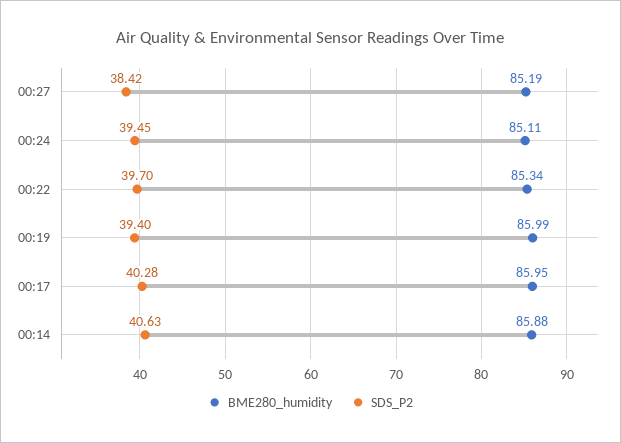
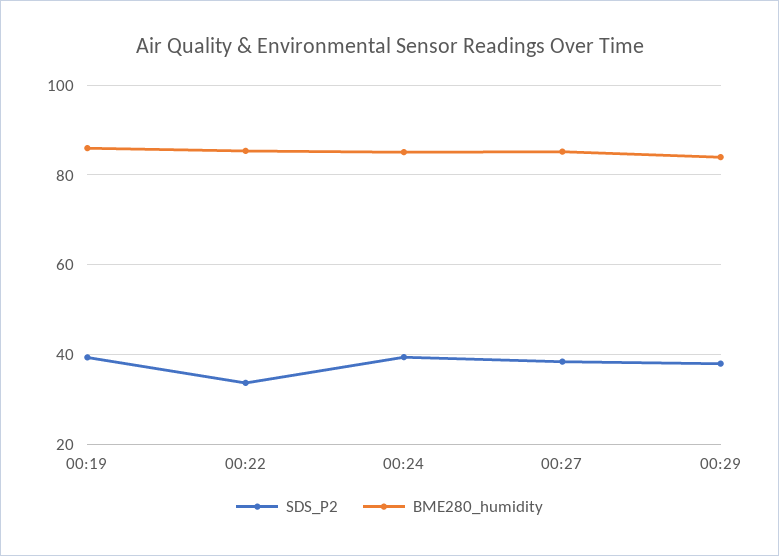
SDS_P2, 00:22: 39.7 -> 34
BME280_humidity, 00:17: 85.95 -> none
SDS_P2, 00:17: 40.28 -> none
BME280_humidity, 00:14: 85.88 -> none
SDS_P2, 00:14: 40.63 -> none
SDS_P2, 00:29: none -> 38
BME280_humidity, 00:29: none -> 84

